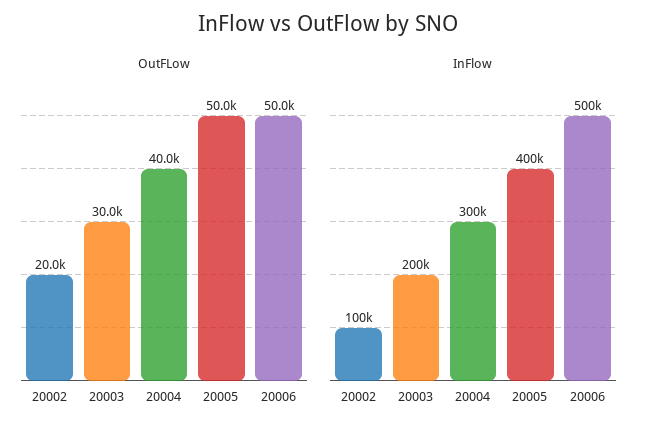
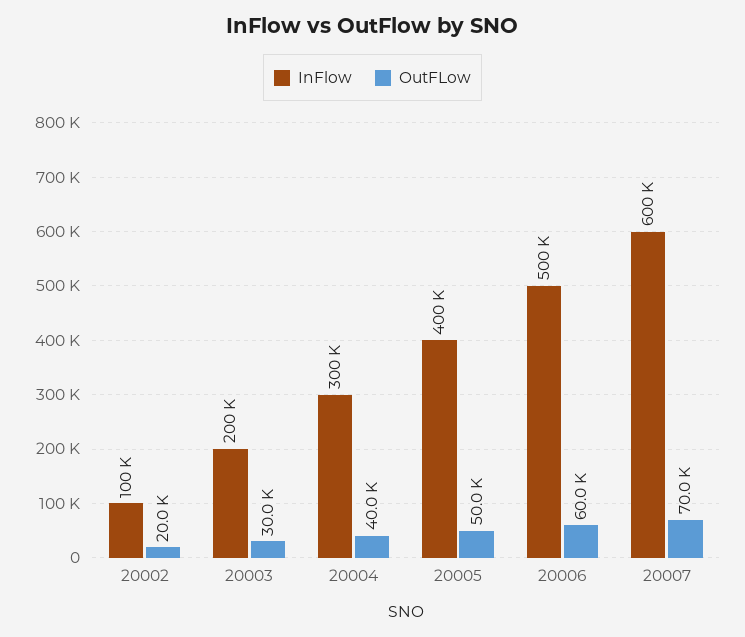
OutFLow, 20006: 50000 -> 60000
InFlow, 20007: none -> 600000
OutFLow, 20007: none -> 70000

